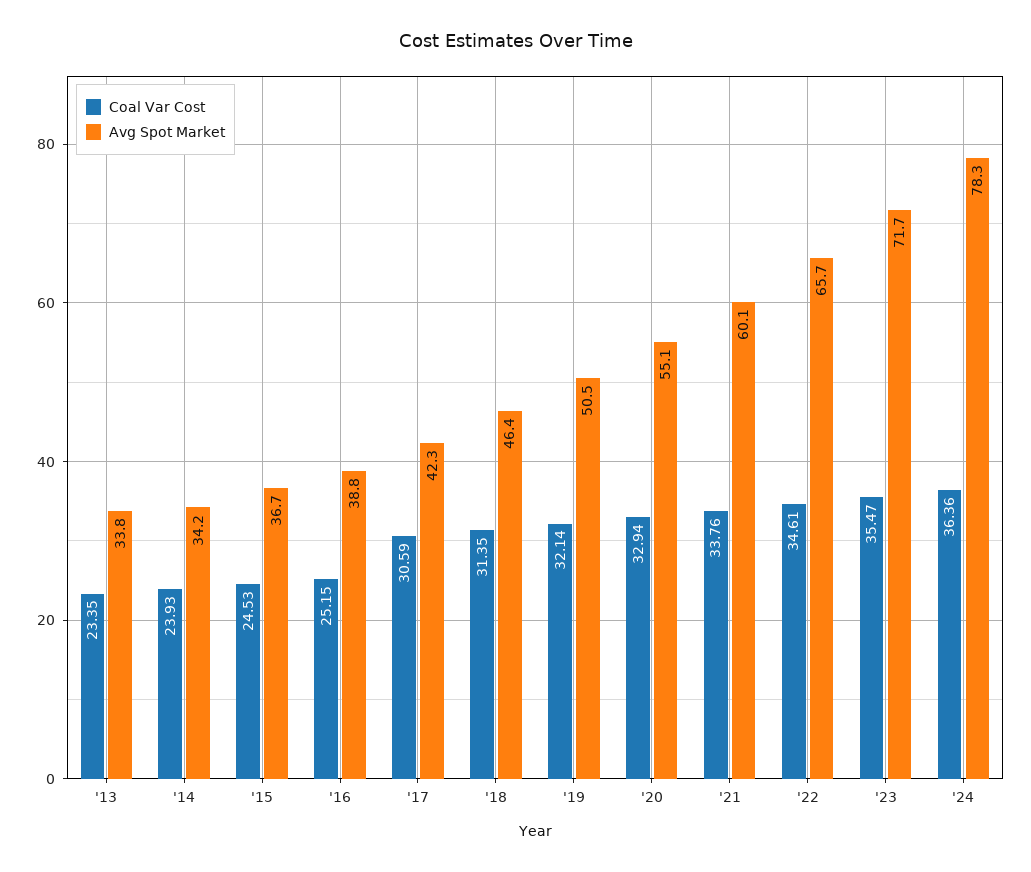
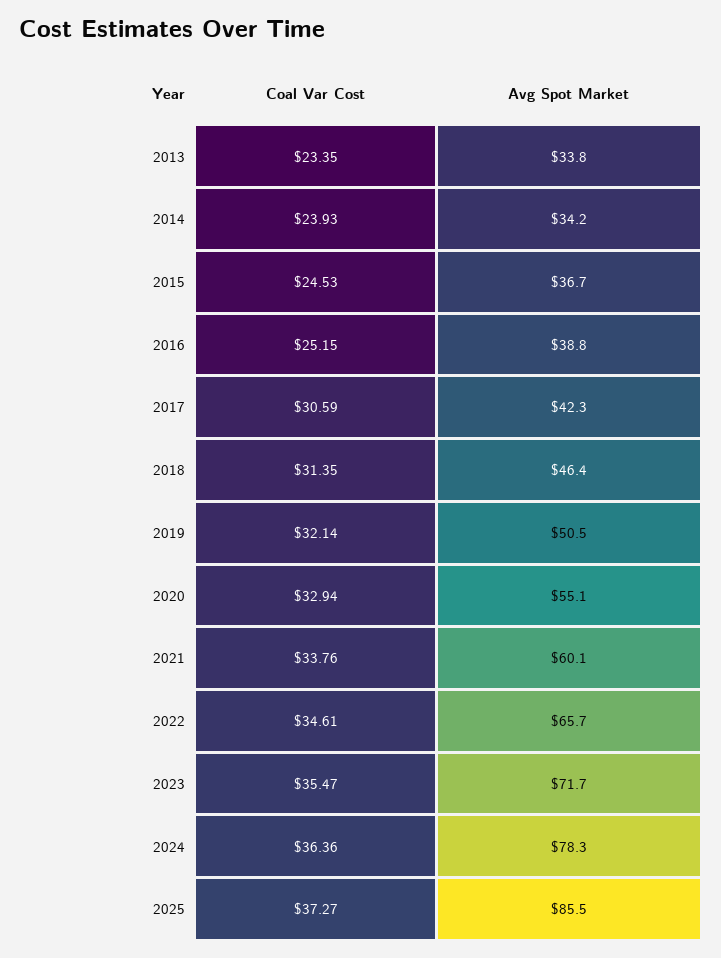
Coal Var Cost, 2025: none -> 37.27
Avg Spot Market, 2025: none -> 85.5

